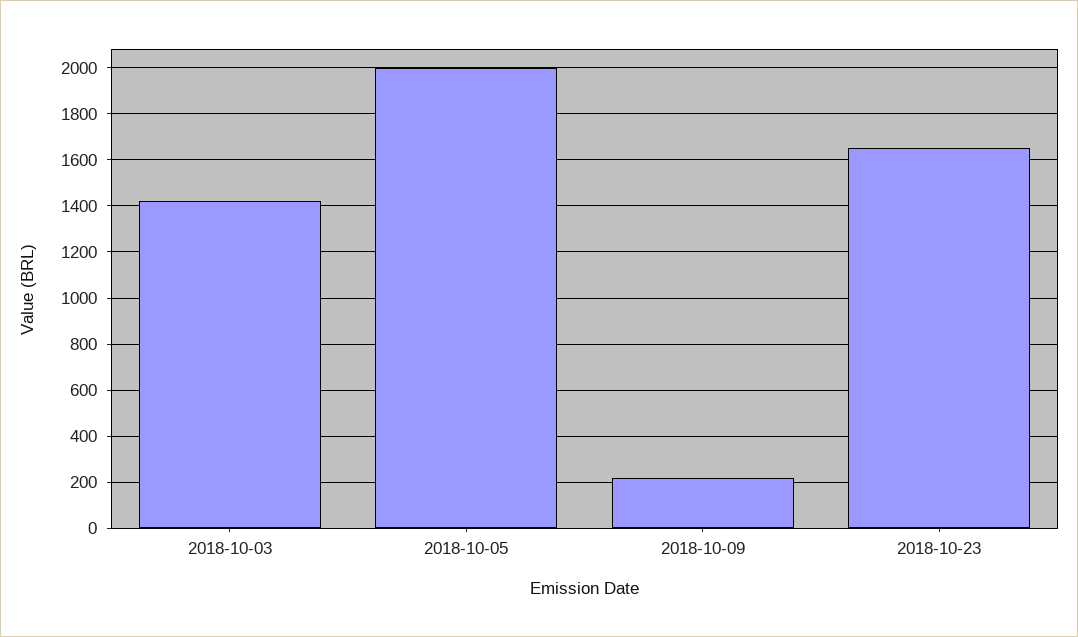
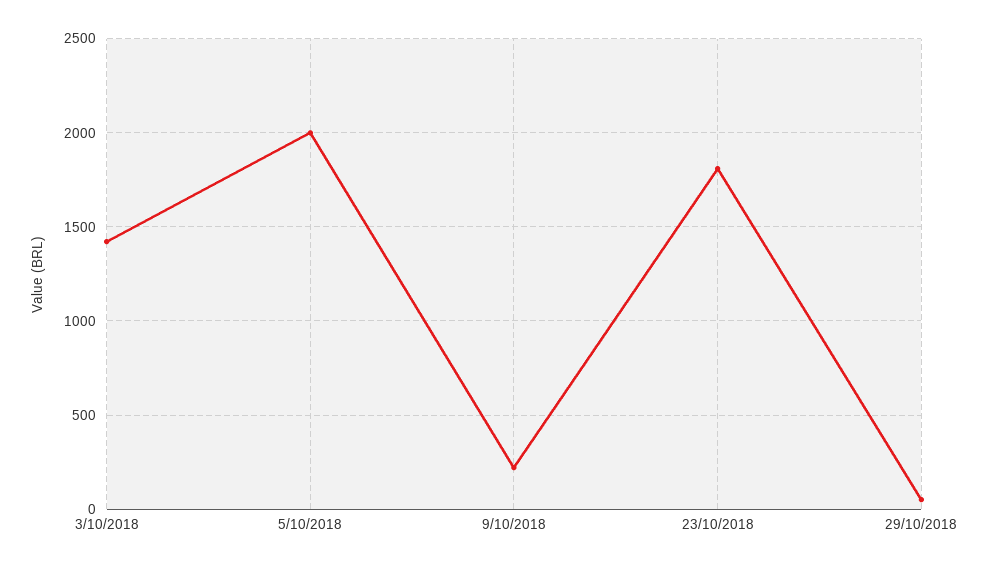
2018-10-23: 1650 -> 1800
29/10/2018: none -> 50

